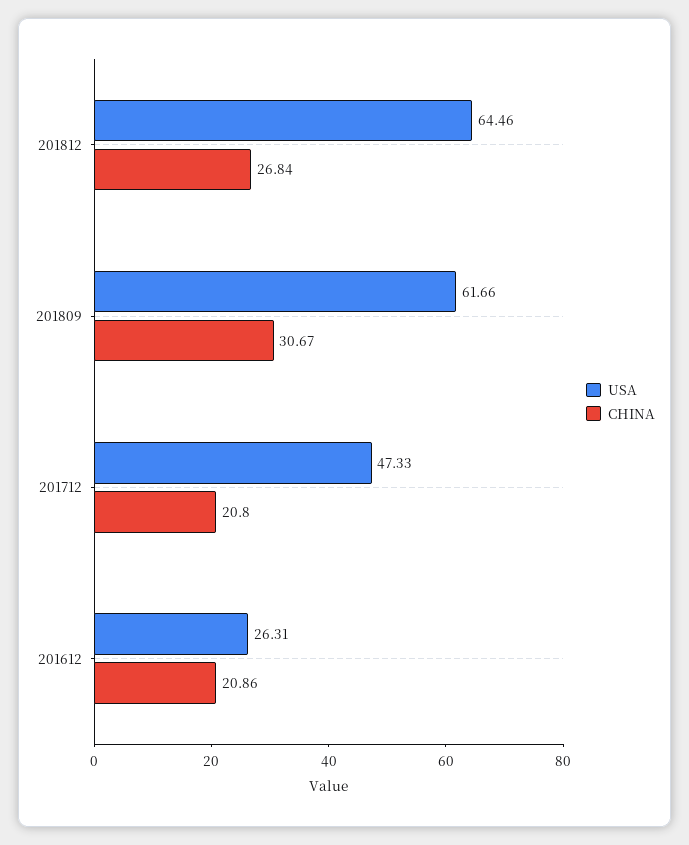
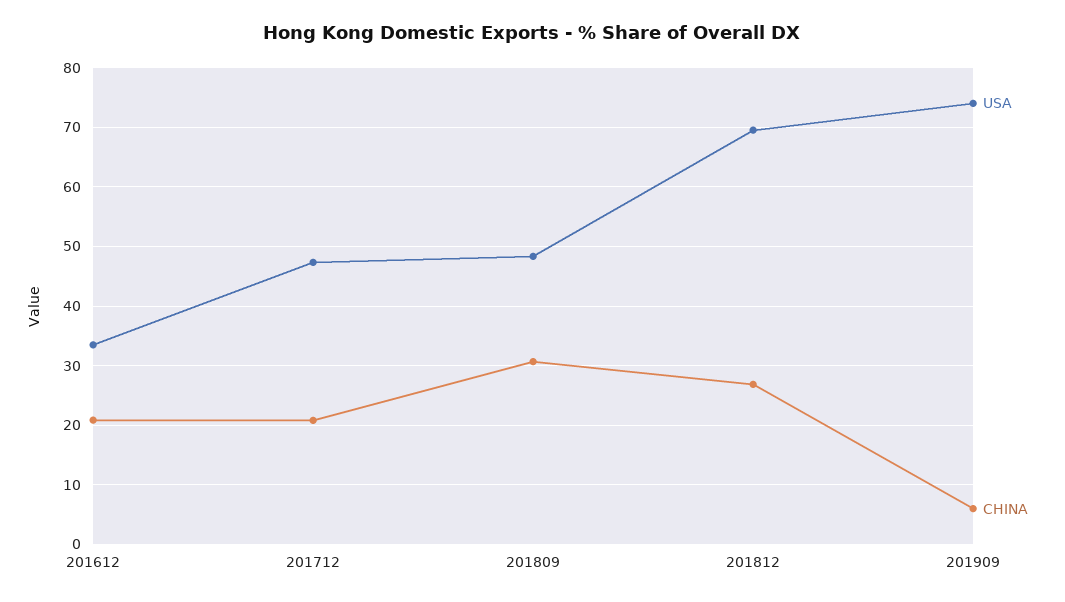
USA, 201812: 64.46 -> 70
USA, 201809: 61.66 -> 48
USA, 201612: 26.31 -> 34
USA, 201909: none -> 74
CHINA, 201909: none -> 6

